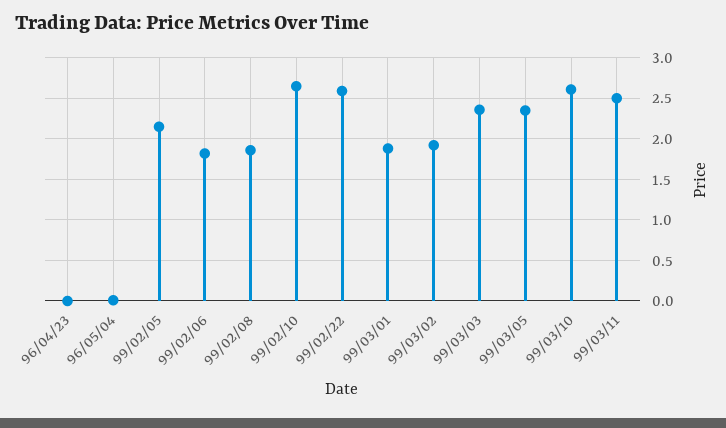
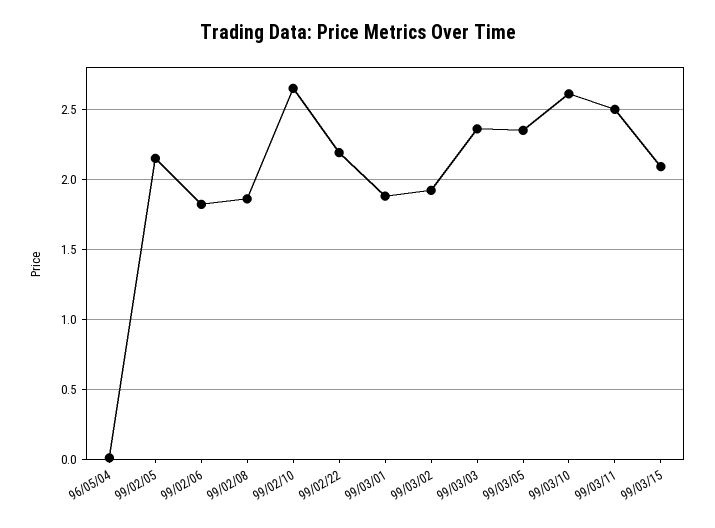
96/04/23: 0 -> none
99/02/22: 2.6 -> 2.2
99/03/15: none -> 2.1

